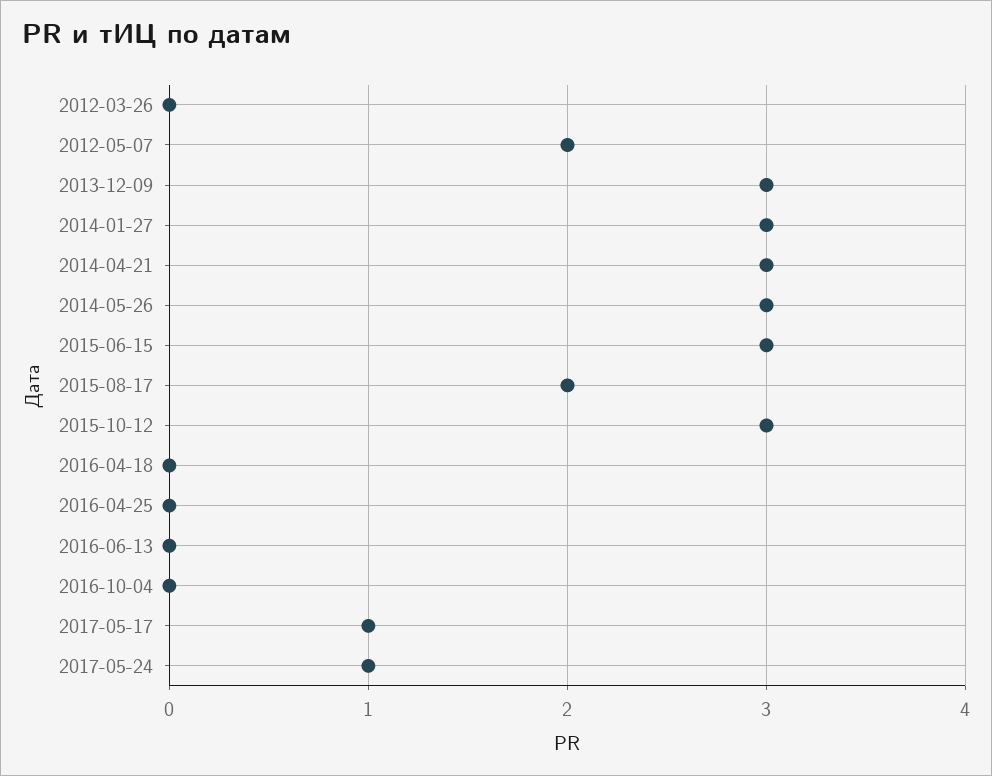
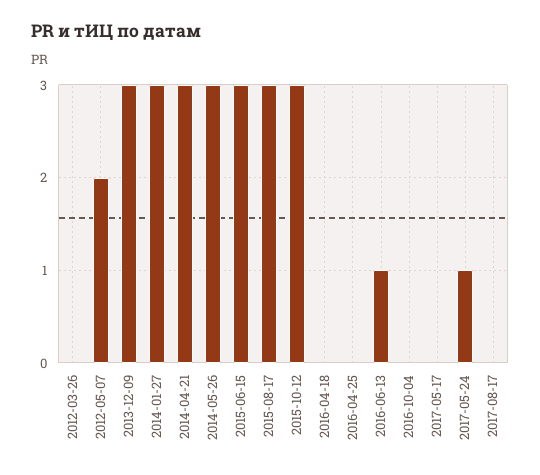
2015-08-17: 2 -> 3
2016-06-13: 0 -> 1
2017-05-17: 1 -> 0
2017-08-17: none -> 0

